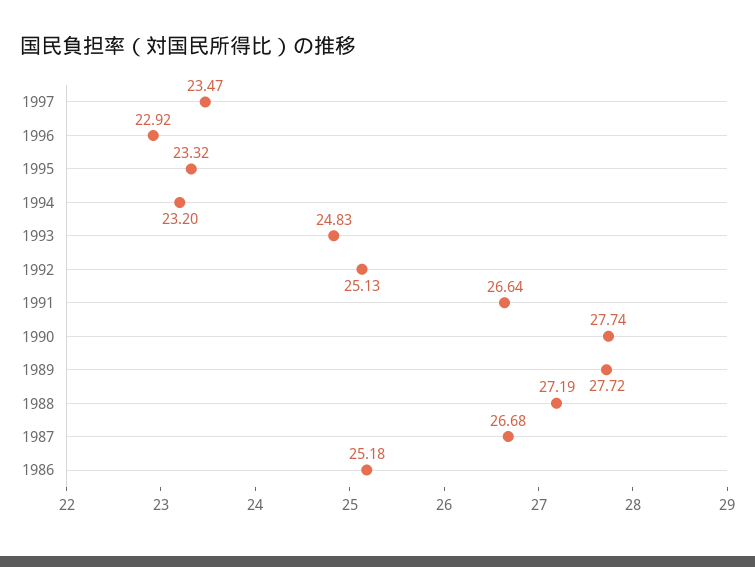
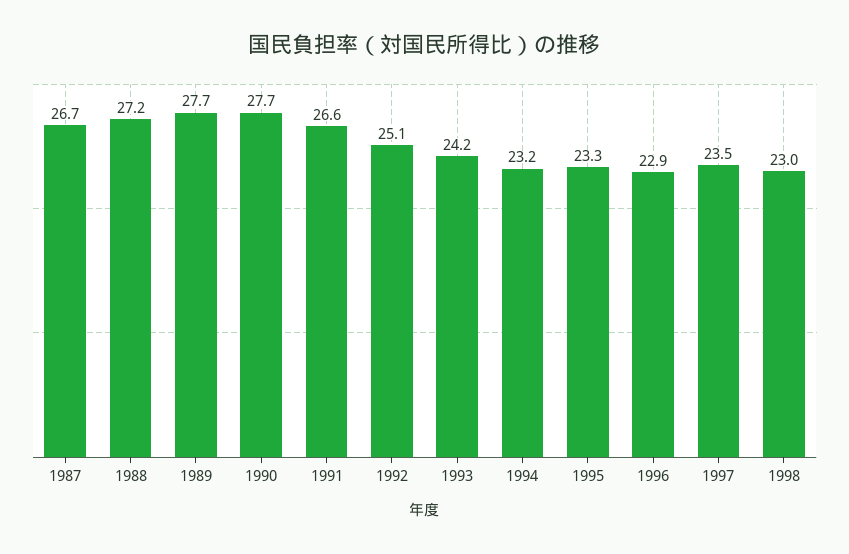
1993: 24.83 -> 24.2
1986: 25.18 -> none
1998: none -> 23

